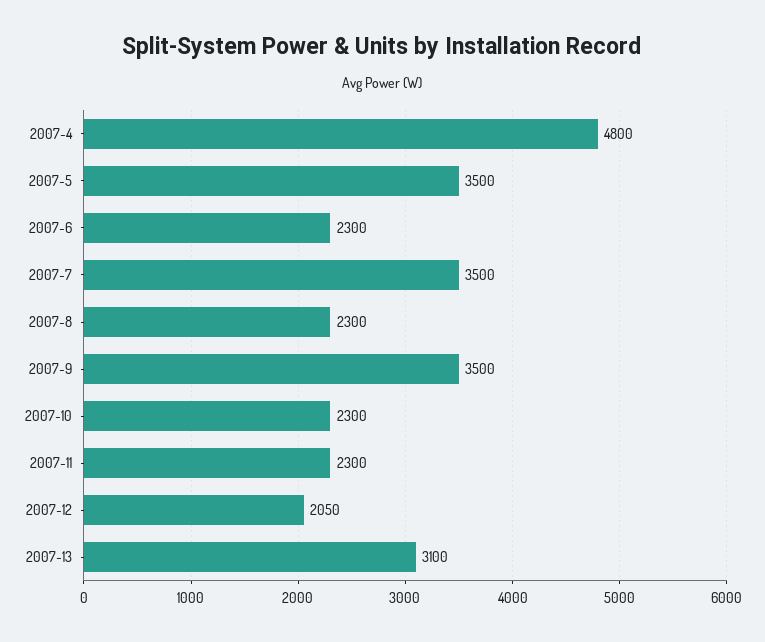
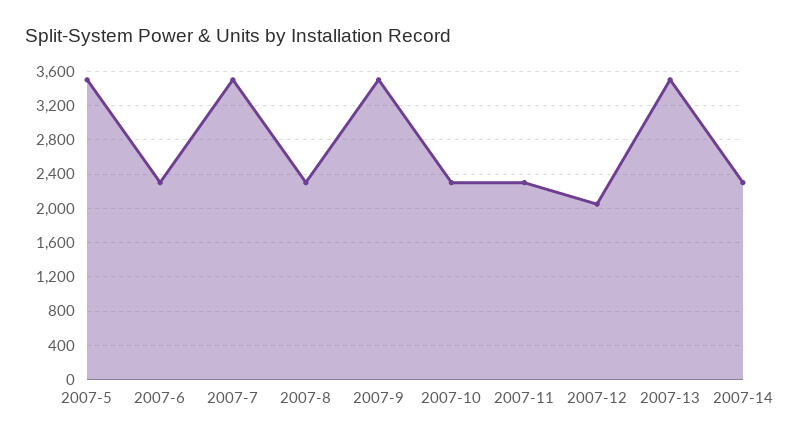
2007-4: 4800 -> none
2007-13: 3100 -> 3500
2007-14: none -> 2300

